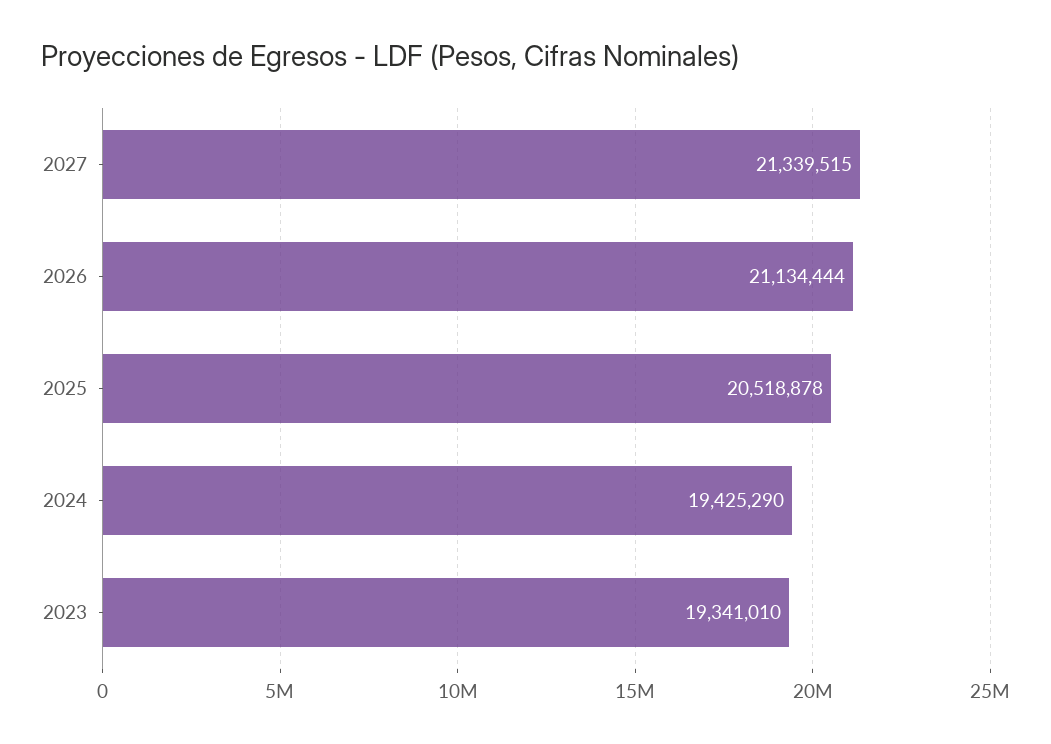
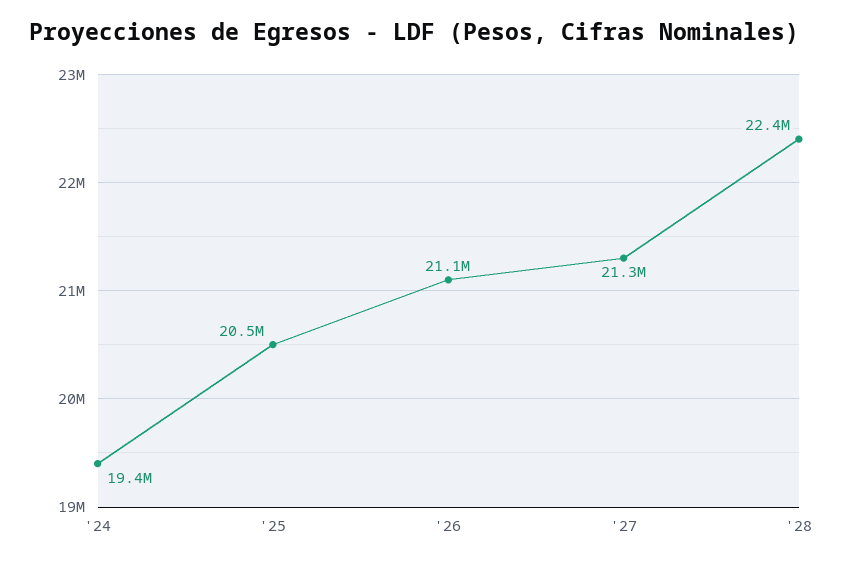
2023: 19341010 -> none
'28: none -> 22400000

